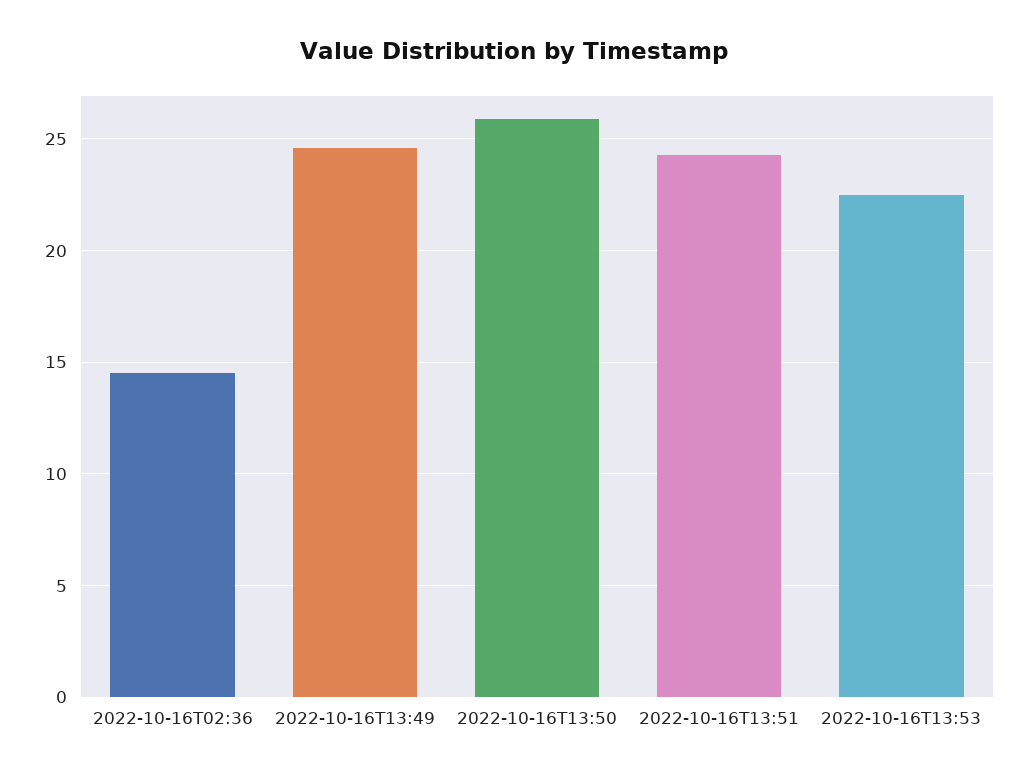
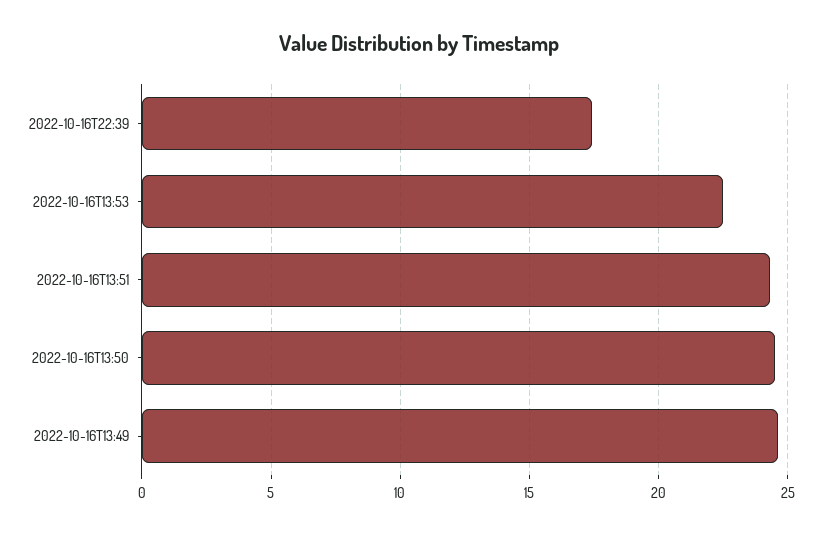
2022-10-16T02:36: 14.5 -> none
2022-10-16T13:50: 26 -> 24.5
2022-10-16T22:39: none -> 17.5

